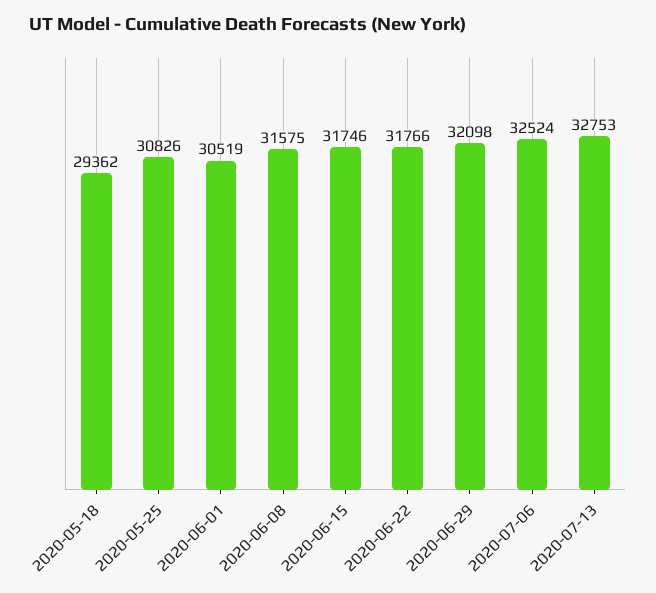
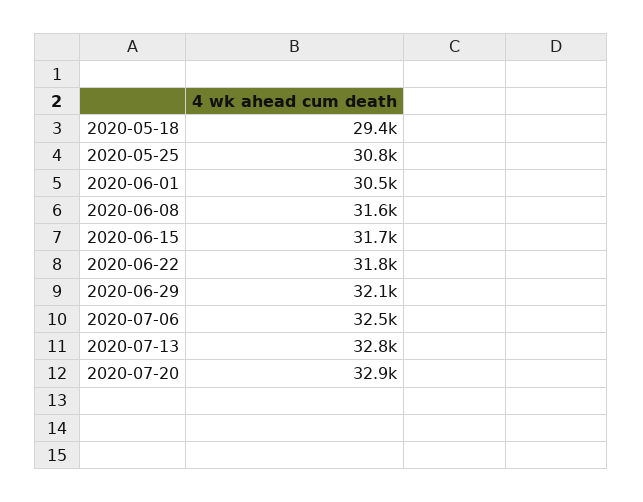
2020-07-20: none -> 32900

